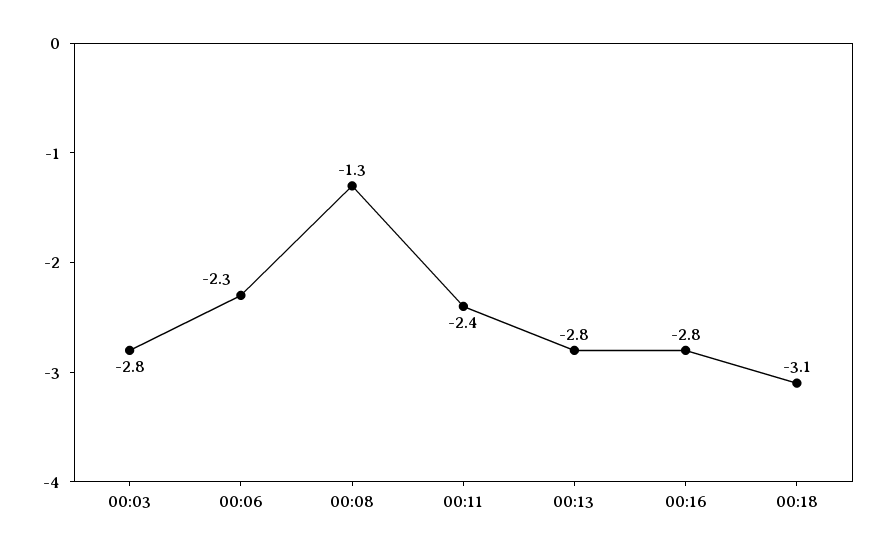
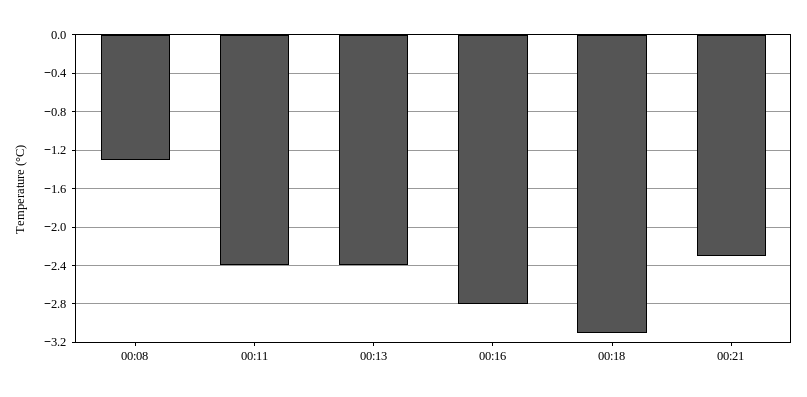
00:03: -2.8 -> none
00:06: -2.3 -> none
00:13: -2.8 -> -2.4
00:21: none -> -2.3

